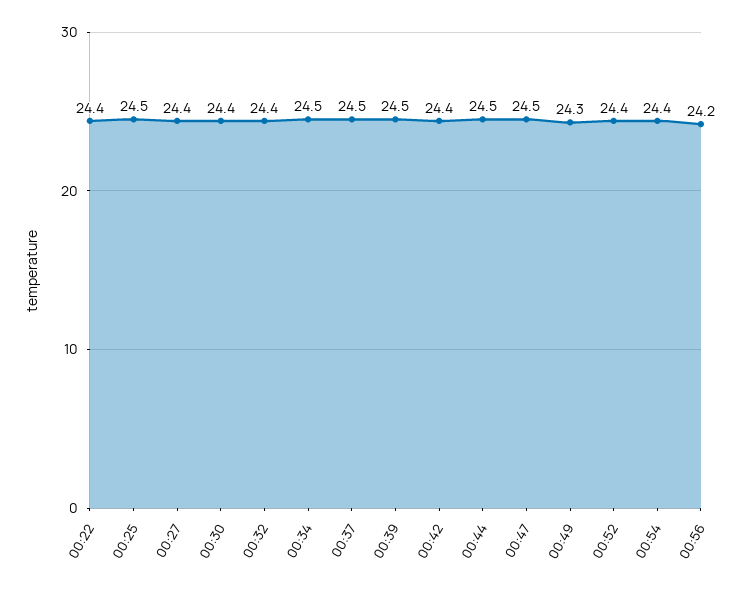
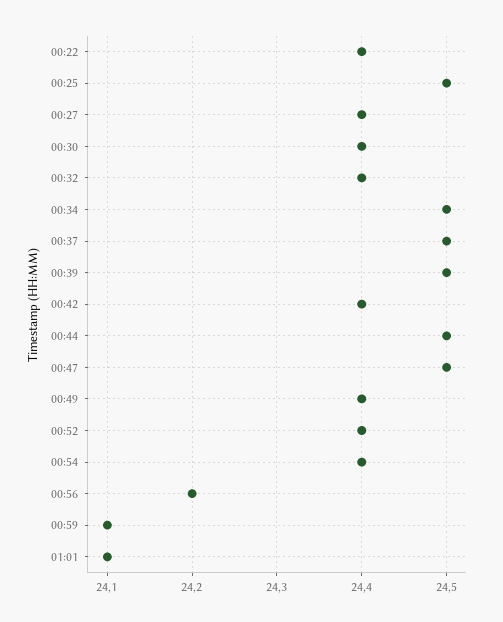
00:49: 24.3 -> 24.4
00:59: none -> 24.1
01:01: none -> 24.1

